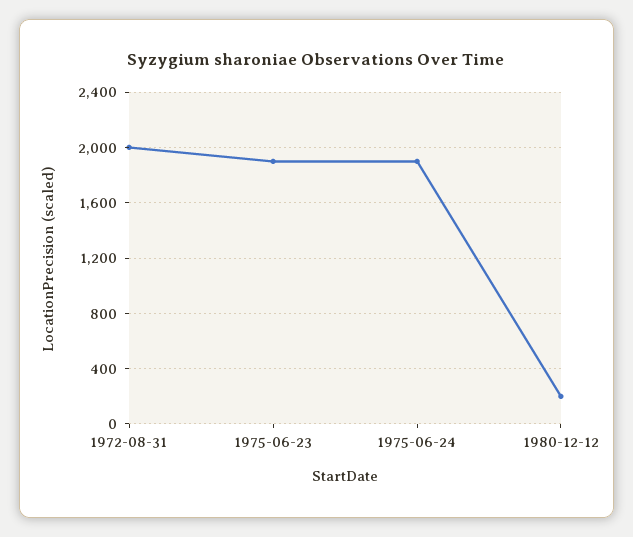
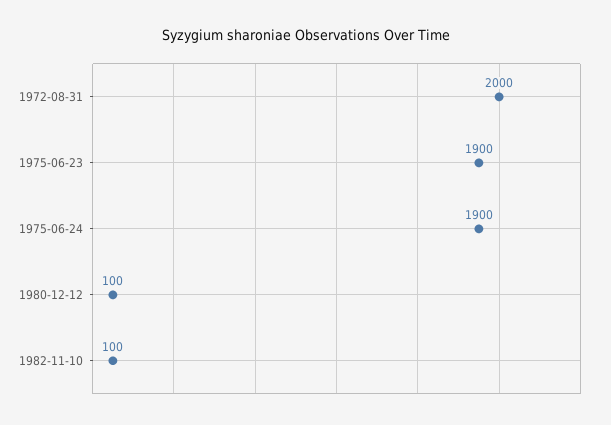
1980-12-12: 200 -> 100
1982-11-10: none -> 100

